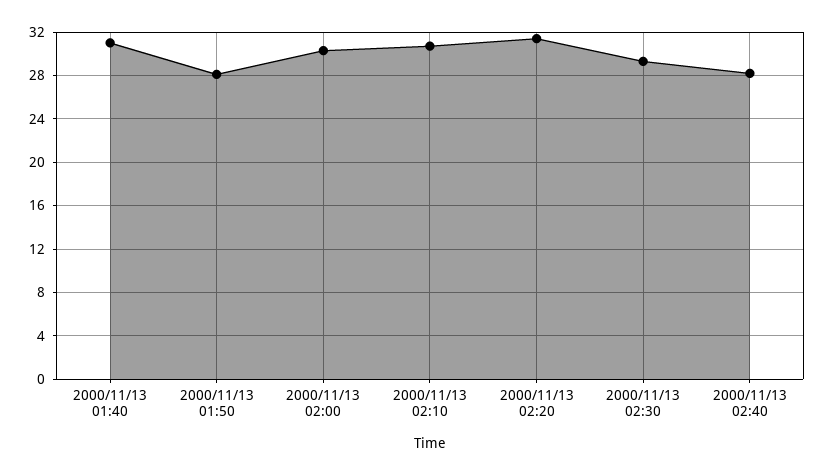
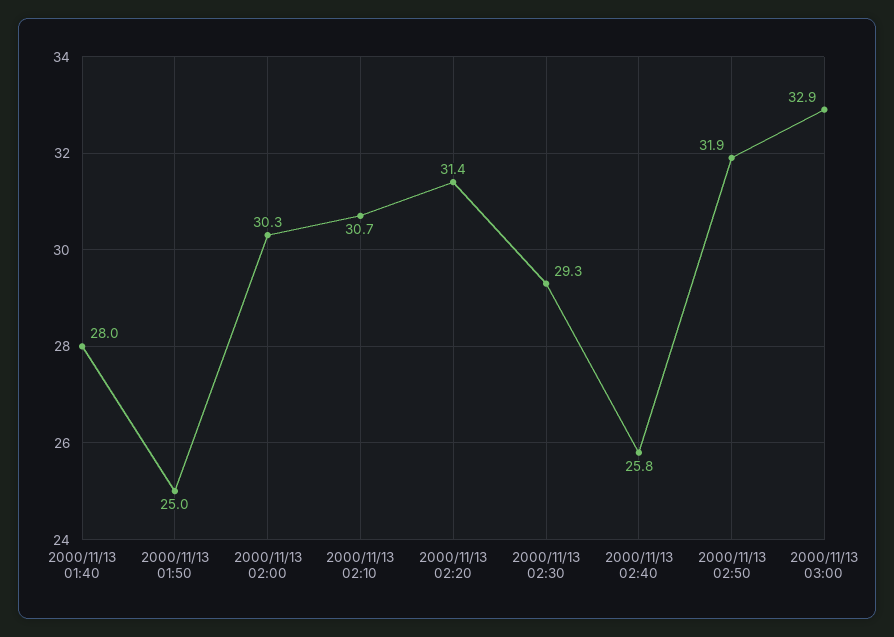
2000/11/13 01:40: 31 -> 28
2000/11/13 01:50: 28 -> 25
2000/11/13 02:40: 28 -> 25.8
2000/11/13 02:50: none -> 31.9
2000/11/13 03:00: none -> 32.9

